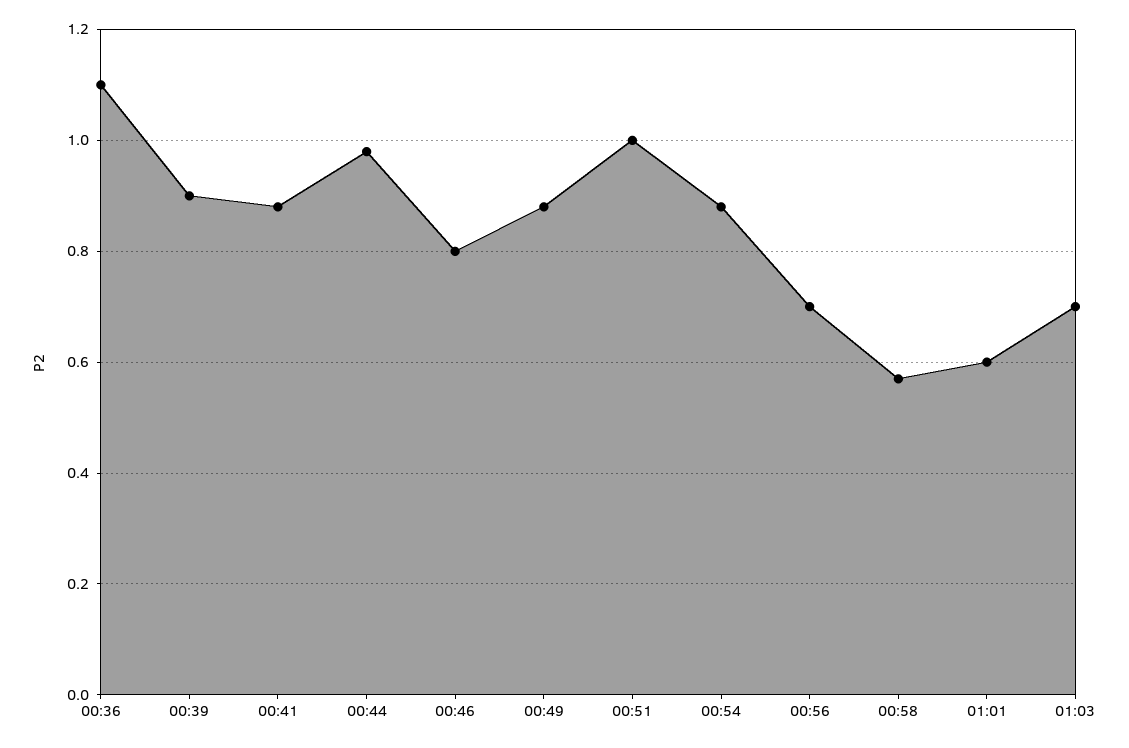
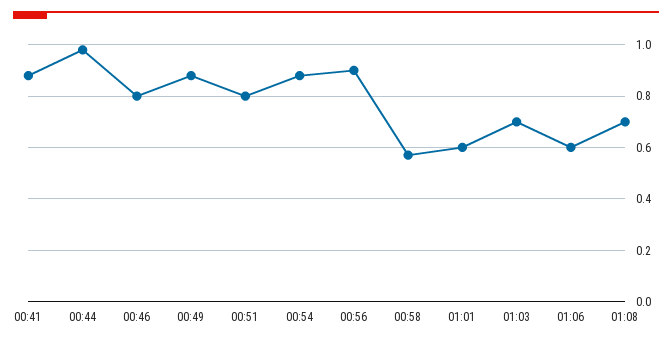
00:36: 1.1 -> none
00:39: 0.9 -> none
00:51: 1 -> 0.8
00:56: 0.7 -> 0.9
01:06: none -> 0.6
01:08: none -> 0.7

